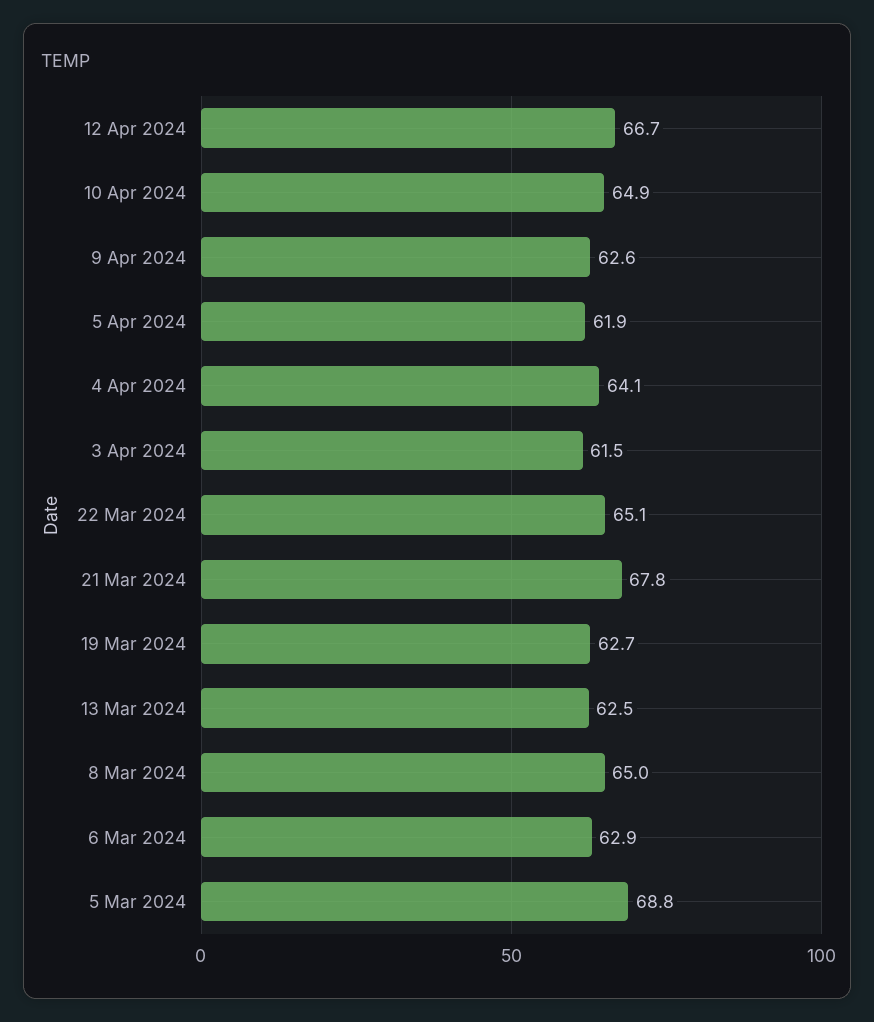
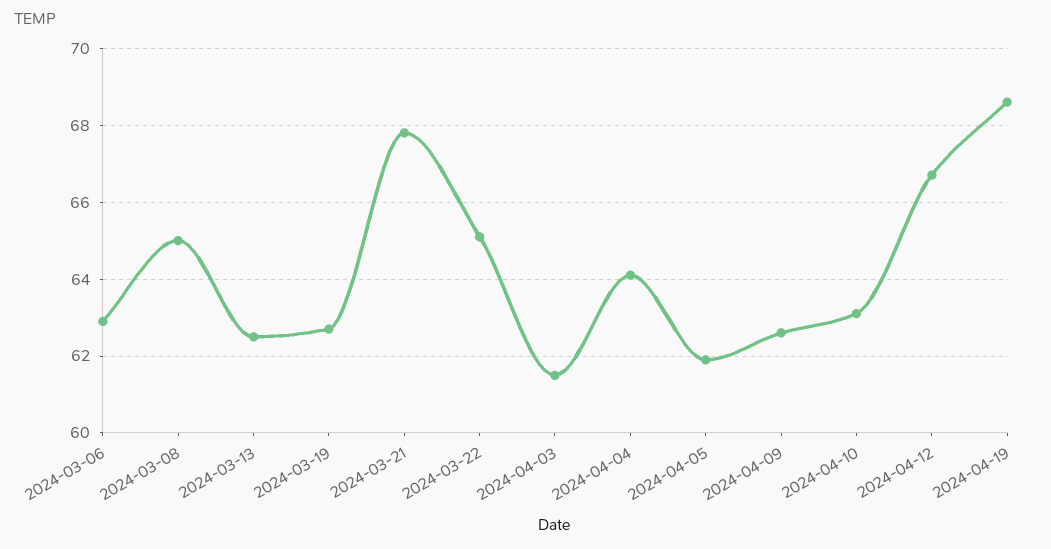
10 Apr 2024: 64.9 -> 63
5 Mar 2024: 68.8 -> none
2024-04-19: none -> 68.5

